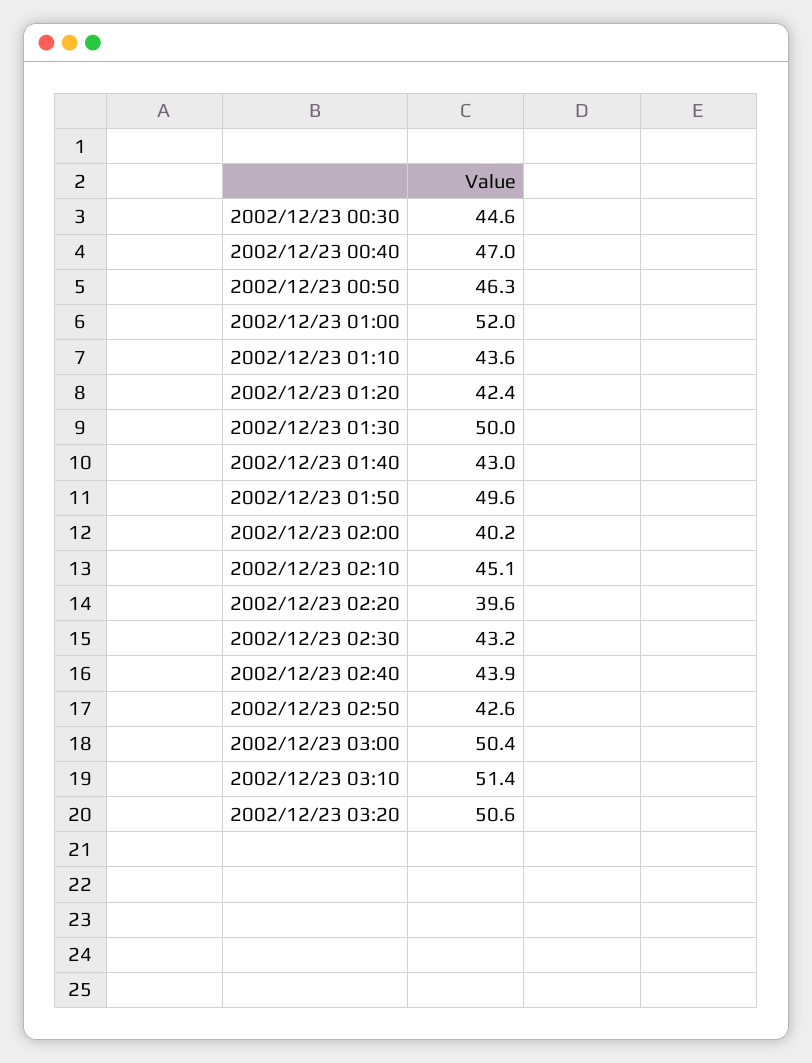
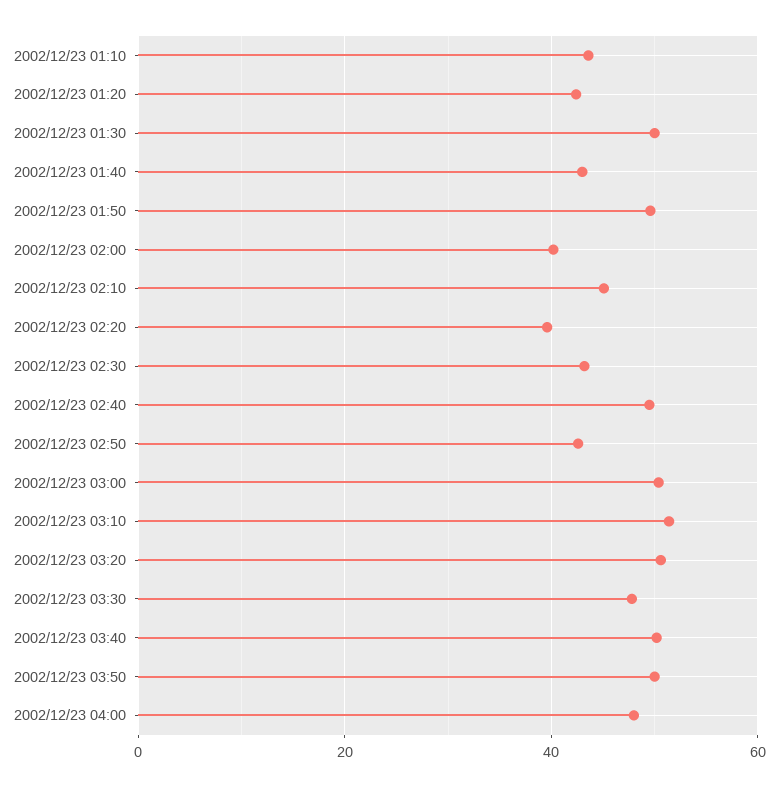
2002/12/23 00:30: 44.6 -> none
2002/12/23 00:40: 47 -> none
2002/12/23 00:50: 46.3 -> none
2002/12/23 01:00: 52 -> none
2002/12/23 02:40: 43.9 -> 50
2002/12/23 03:30: none -> 48
2002/12/23 03:40: none -> 50
2002/12/23 03:50: none -> 50
2002/12/23 04:00: none -> 48

